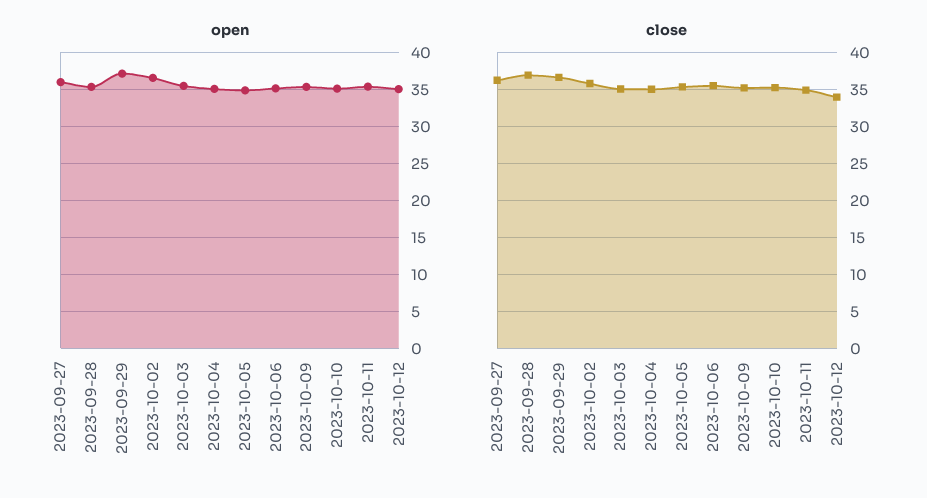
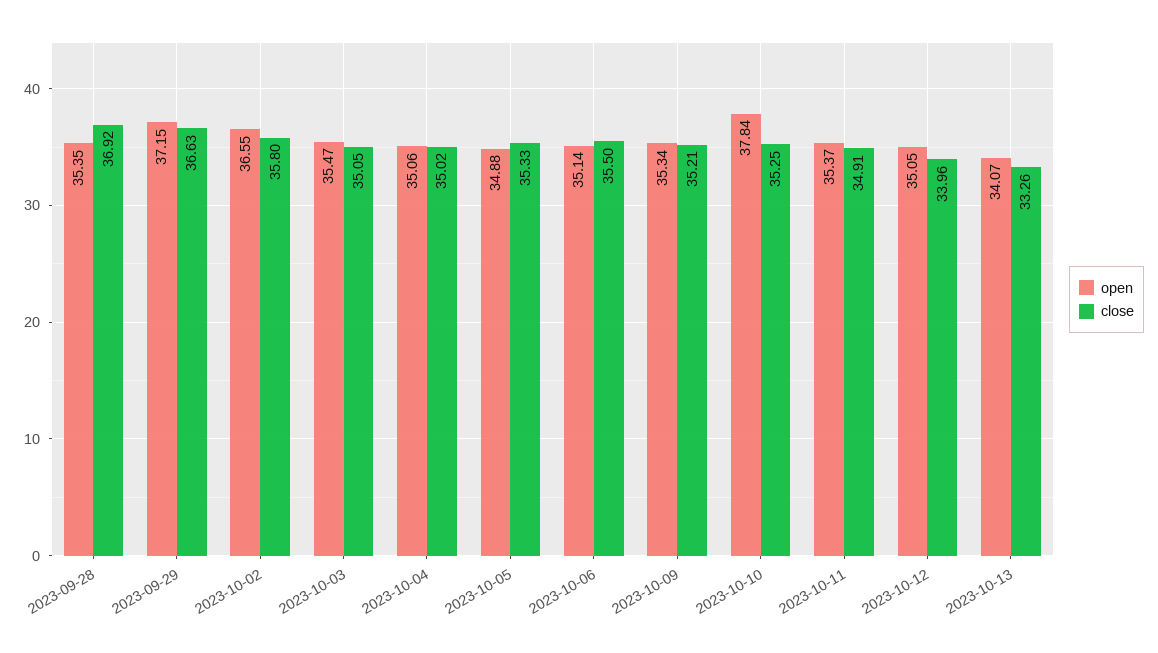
open, 2023-09-27: 36 -> none
open, 2023-10-10: 35 -> 37.84
close, 2023-09-27: 36 -> none
open, 2023-10-13: none -> 34.07
close, 2023-10-13: none -> 33.26

